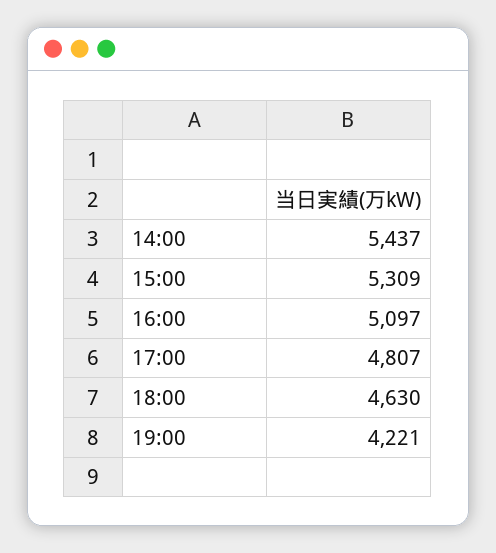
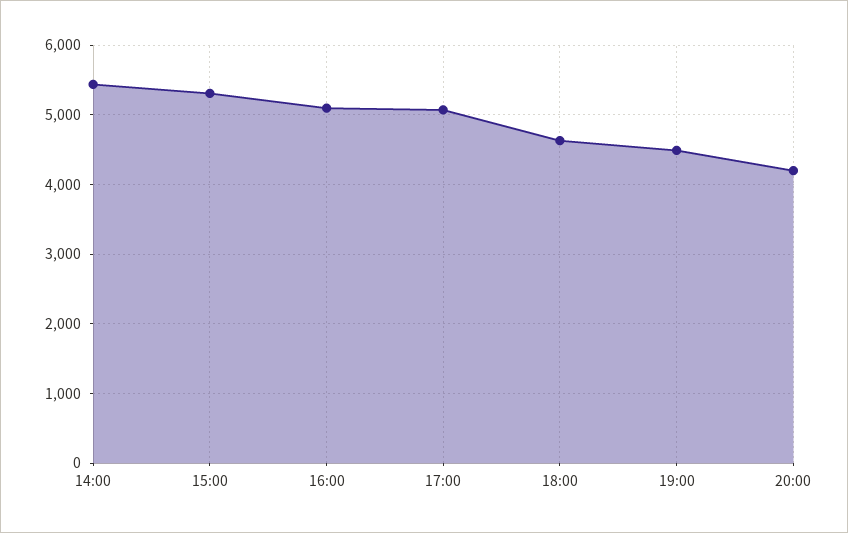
17:00: 4807 -> 5100
19:00: 4221 -> 4500
20:00: none -> 4200

